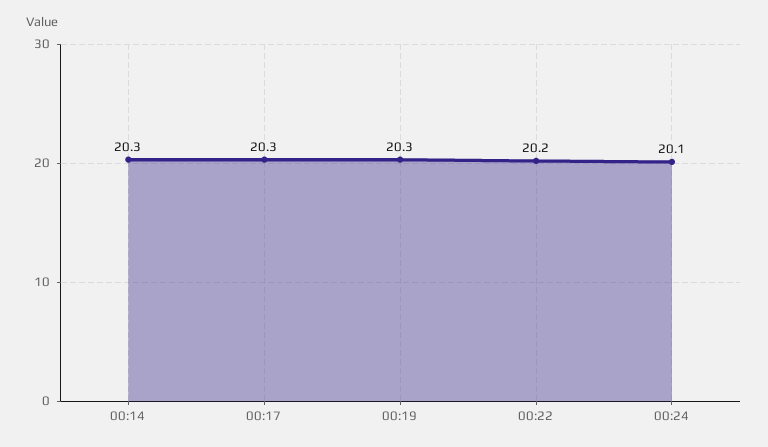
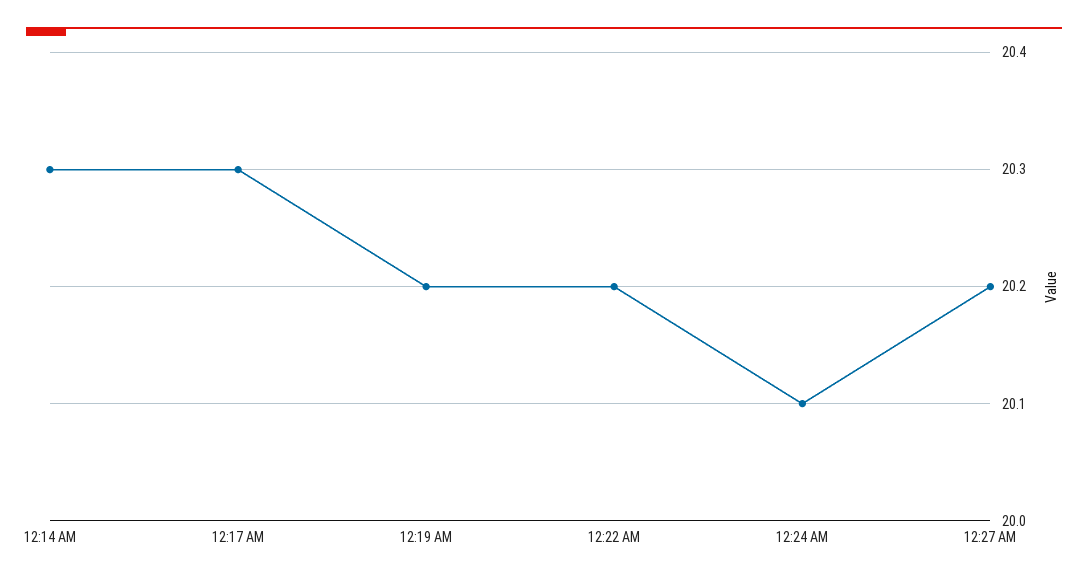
00:19: 20.3 -> 20.2
12:27 AM: none -> 20.2

